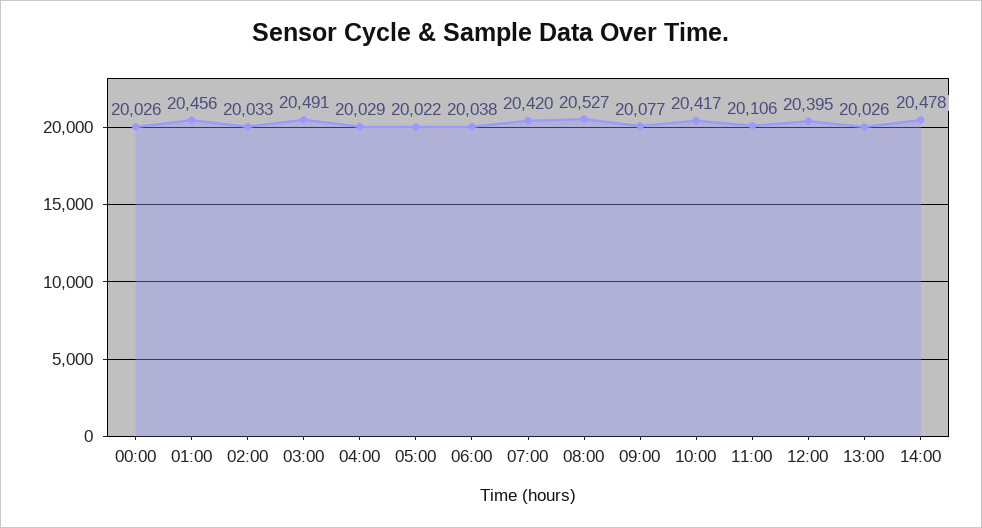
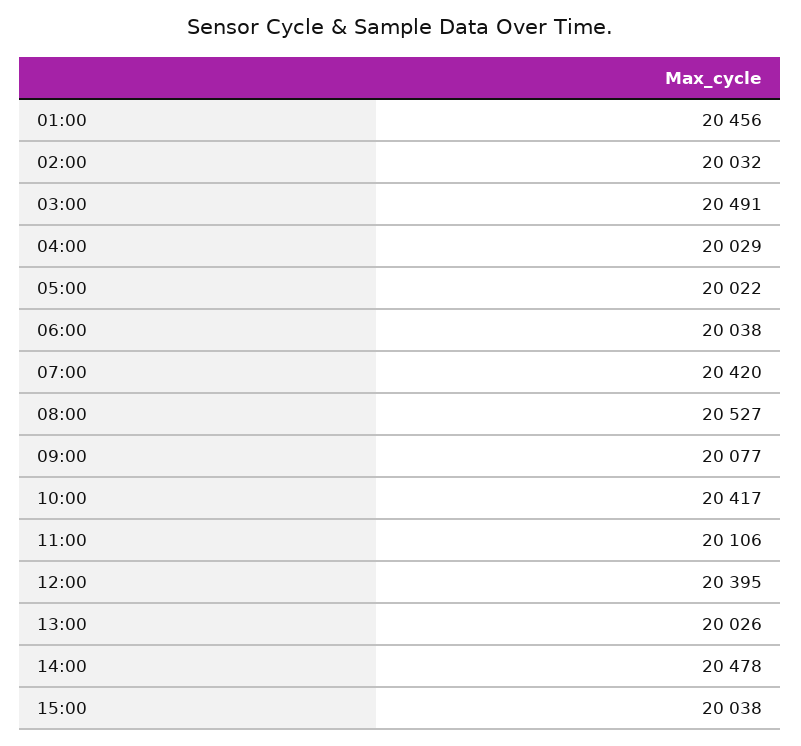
00:00: 20026 -> none
02:00: 20033 -> 20032
15:00: none -> 20038

